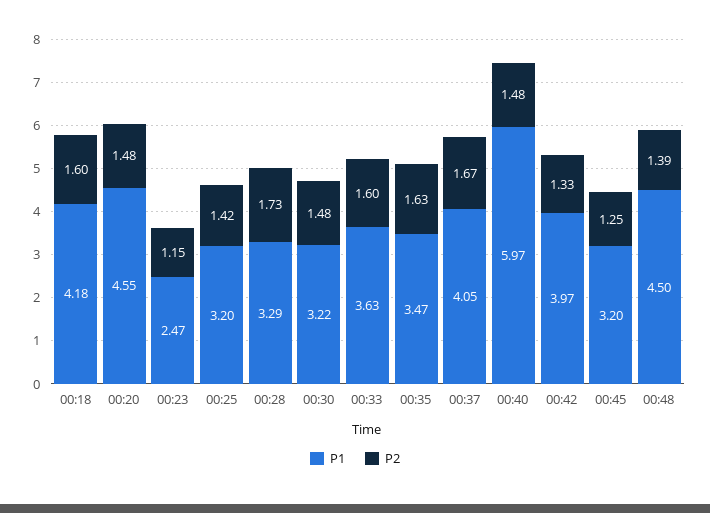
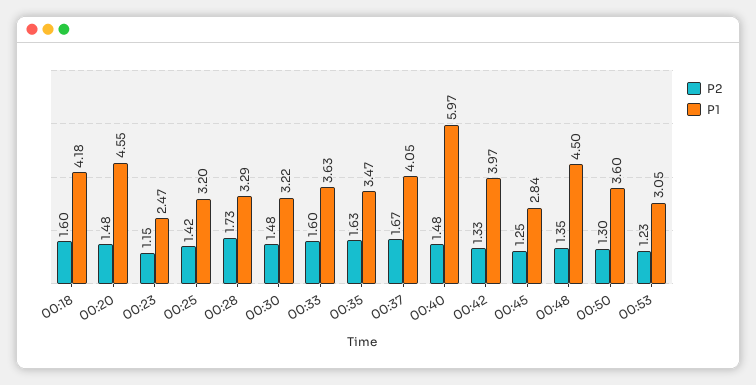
P1, 00:45: 3.2 -> 2.84
P2, 00:48: 1.39 -> 1.35
P2, 00:50: none -> 1.3
P1, 00:50: none -> 3.6
P2, 00:53: none -> 1.23
P1, 00:53: none -> 3.05

